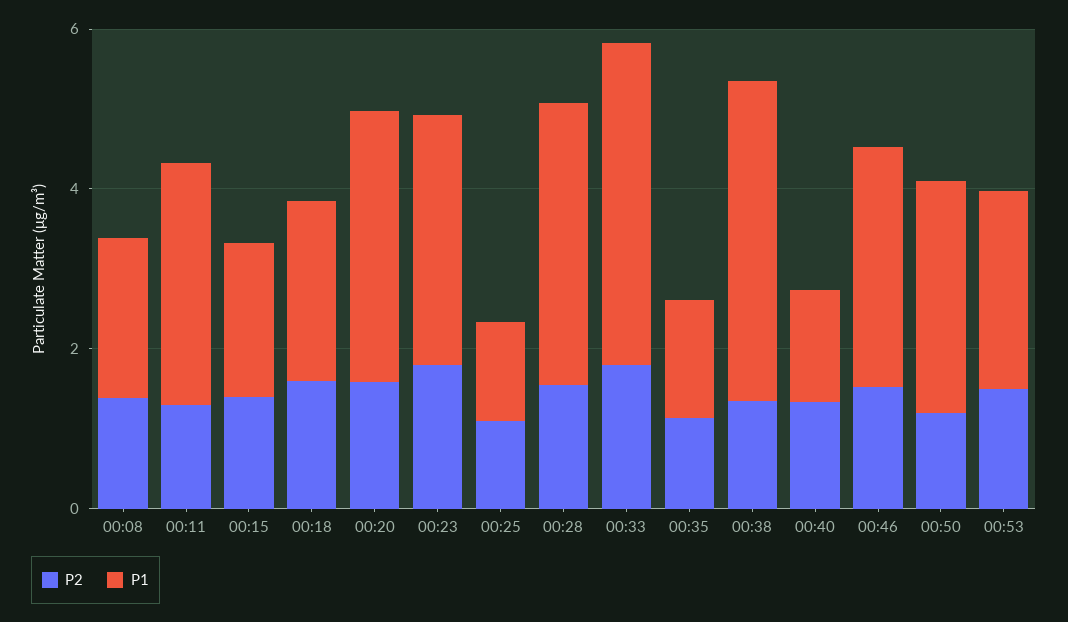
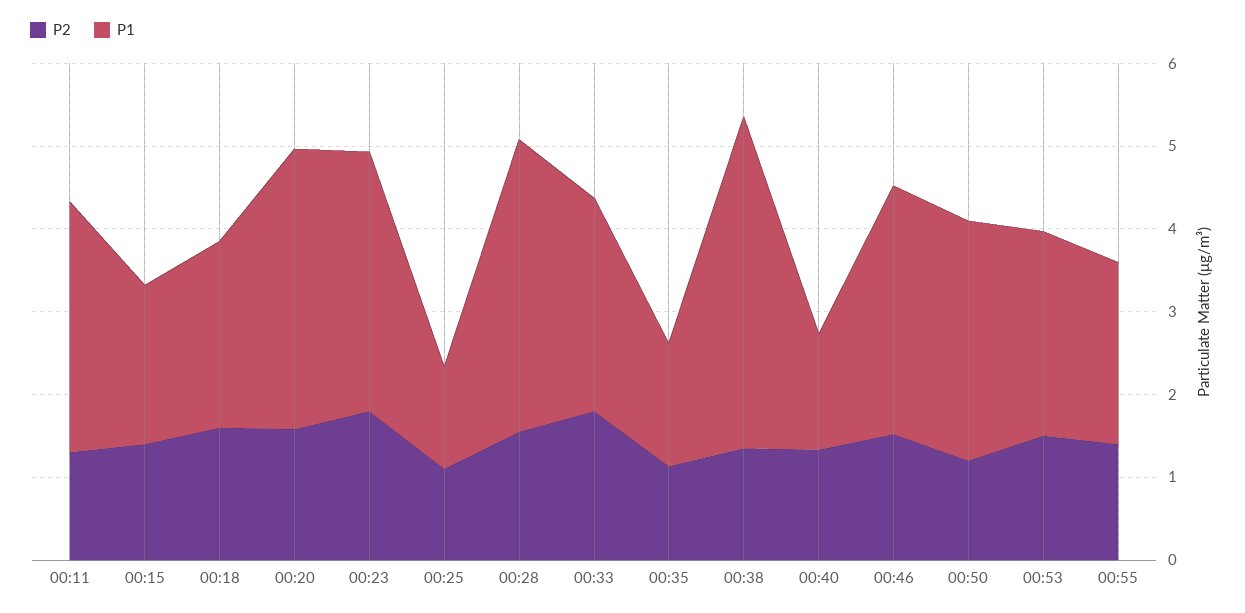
P2, 00:08: 1.5 -> none
P1, 00:08: 2 -> none
P1, 00:33: 4 -> 2.6
P2, 00:55: none -> 1.4
P1, 00:55: none -> 2.2

